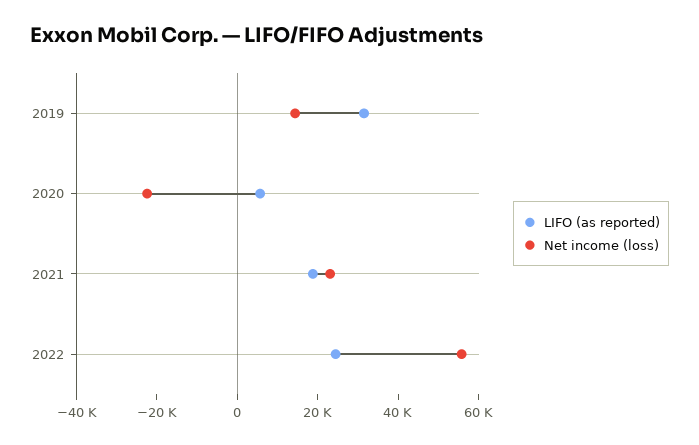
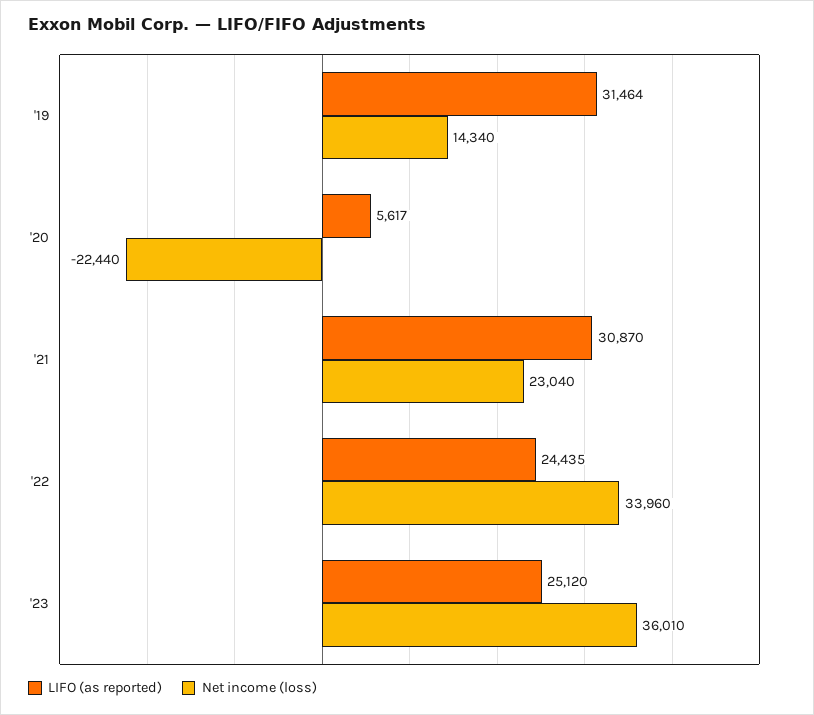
LIFO (as reported), 2021: 20000 -> 30870
Net income (loss), 2022: 55000 -> 33960
LIFO (as reported), '23: none -> 25120
Net income (loss), '23: none -> 36010

